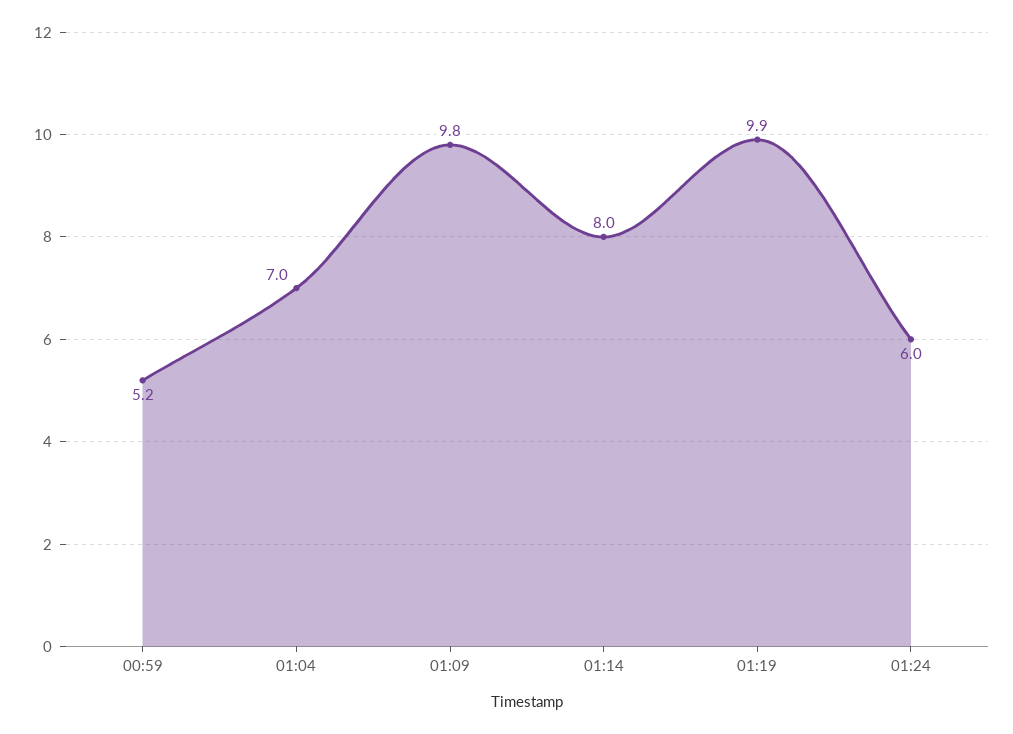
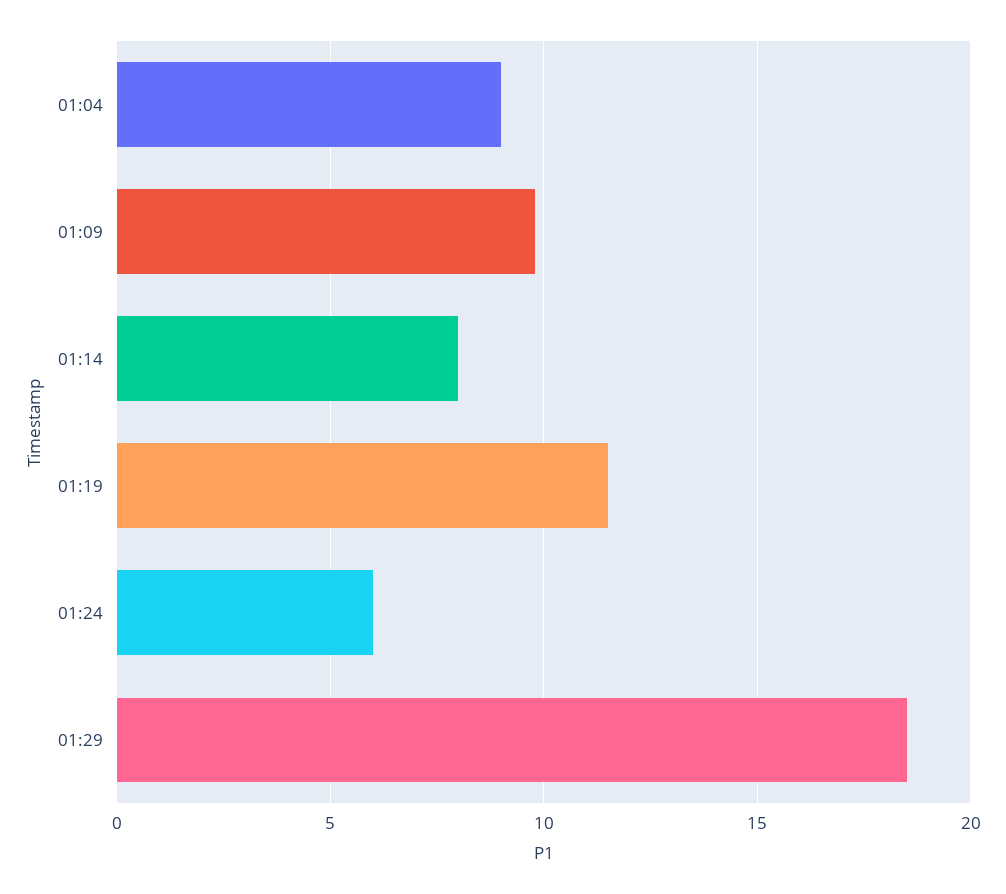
00:59: 5.2 -> none
01:04: 7 -> 9
01:19: 9.9 -> 11.5
01:29: none -> 18.5

